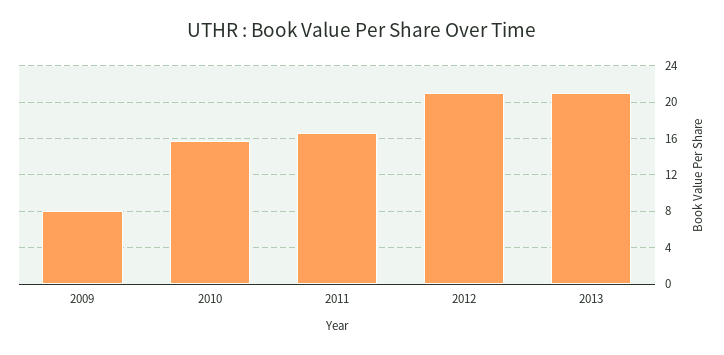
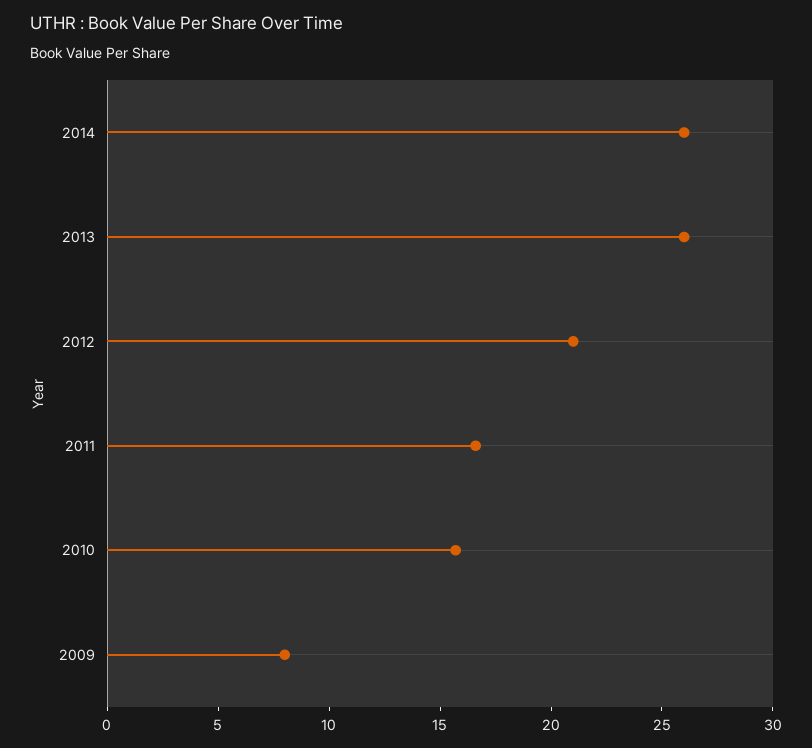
2013: 21 -> 26
2014: none -> 26

